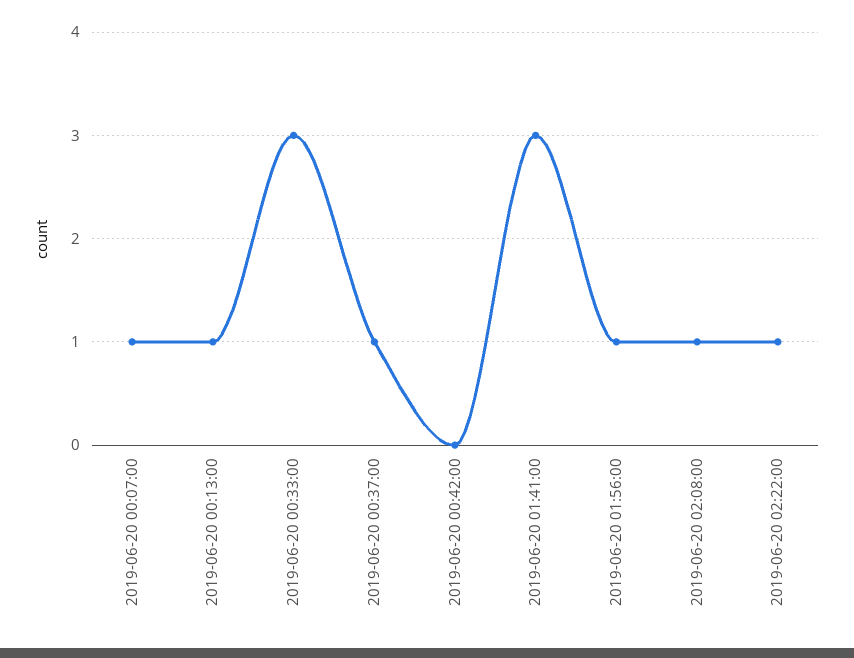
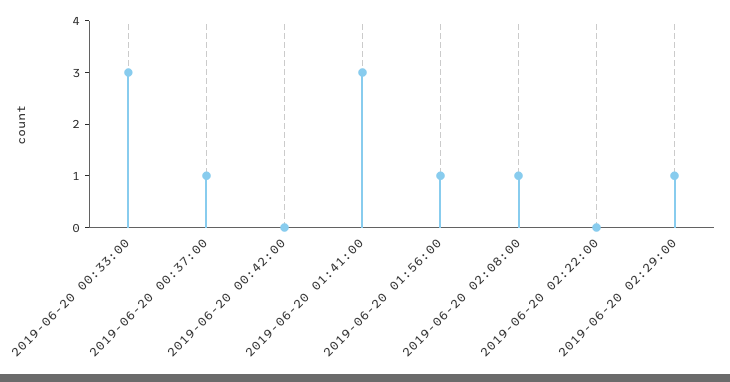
2019-06-20 00:07:00: 1 -> none
2019-06-20 00:13:00: 1 -> none
2019-06-20 02:22:00: 1 -> 0
2019-06-20 02:29:00: none -> 1

